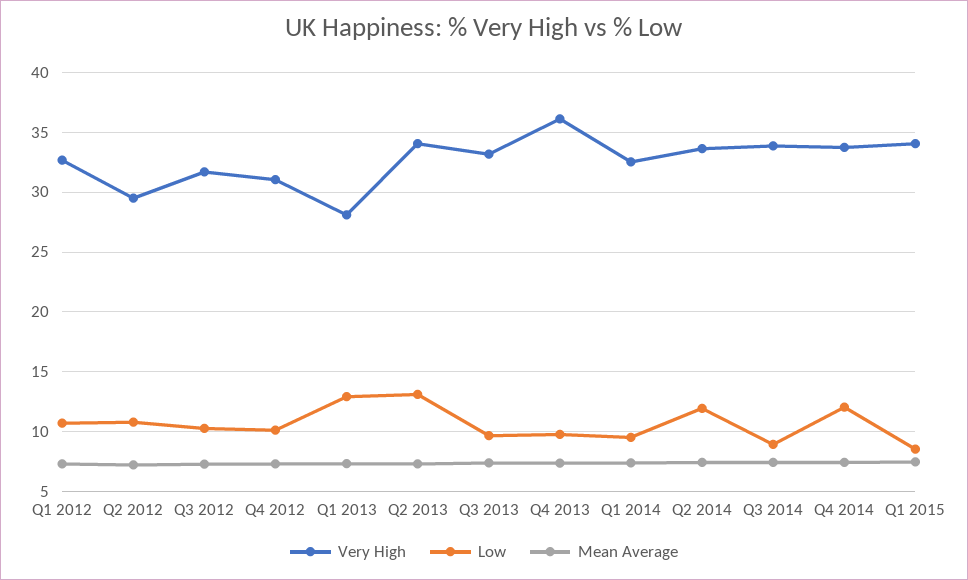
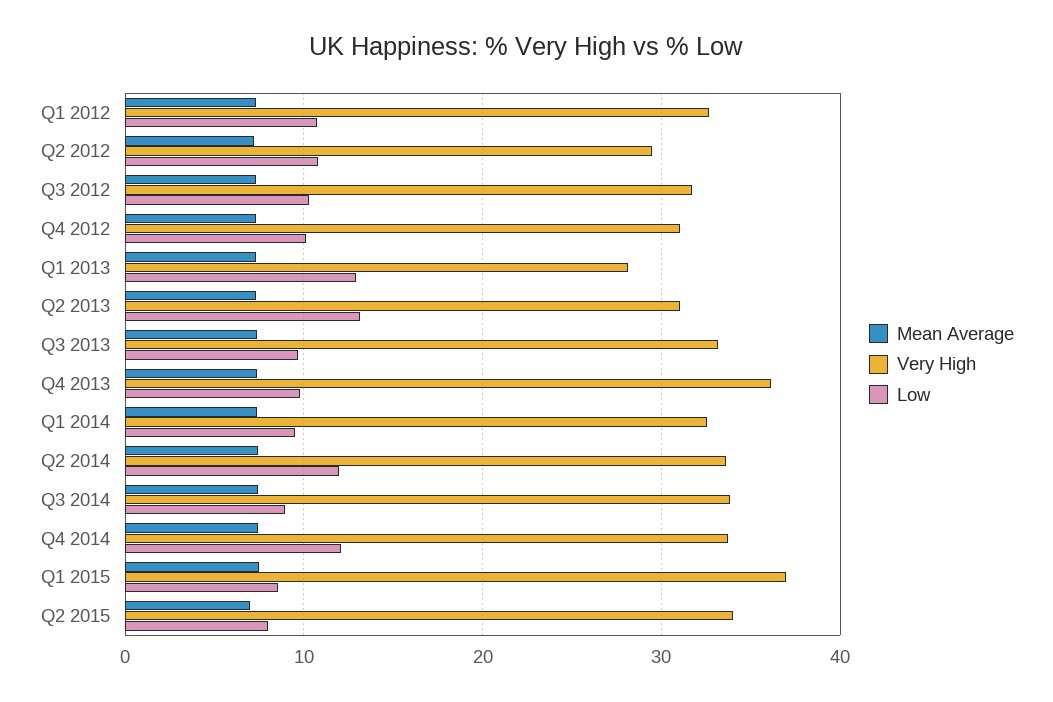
Very High, Q2 2013: 34 -> 31
Very High, Q1 2015: 34 -> 37
Mean Average, Q2 2015: none -> 7
Very High, Q2 2015: none -> 34
Low, Q2 2015: none -> 8

